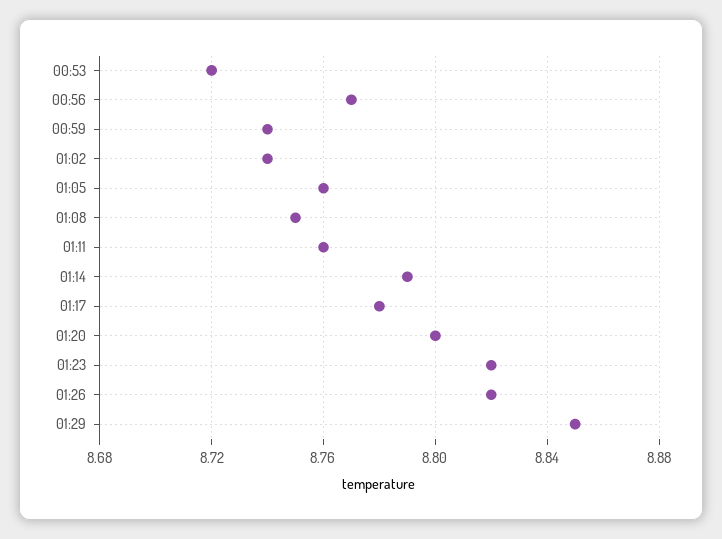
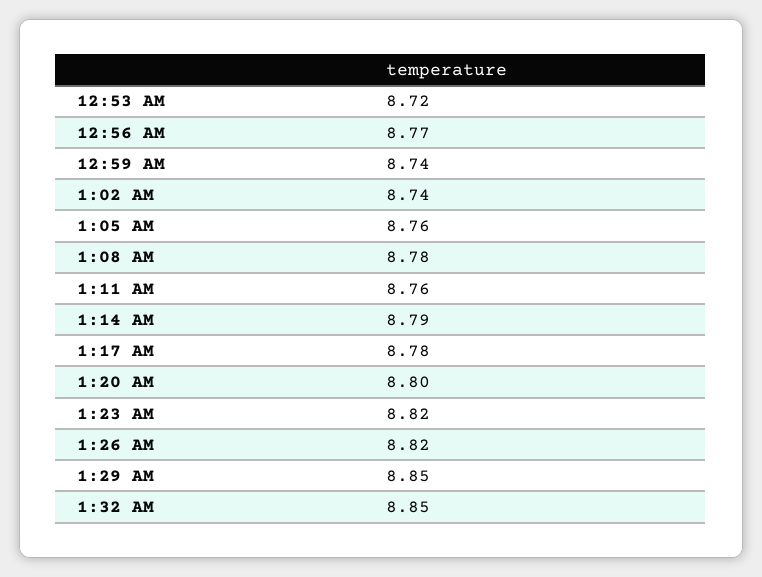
01:08: 8.75 -> 8.78
1:32 AM: none -> 8.85

